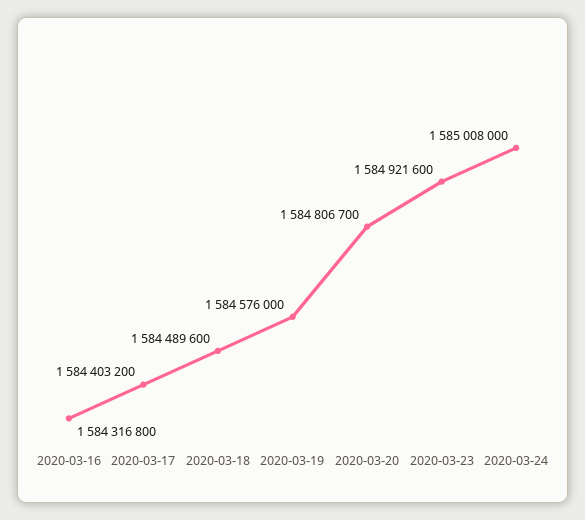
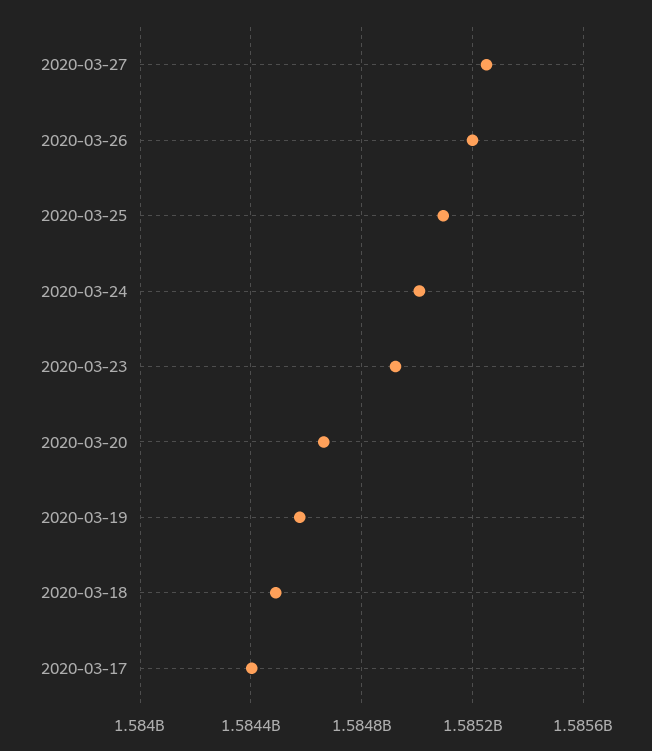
2020-03-16: 1584316800 -> none
2020-03-20: 1584806700 -> 1584650000
2020-03-27: none -> 1585250000
2020-03-26: none -> 1585200000
2020-03-25: none -> 1585100000

